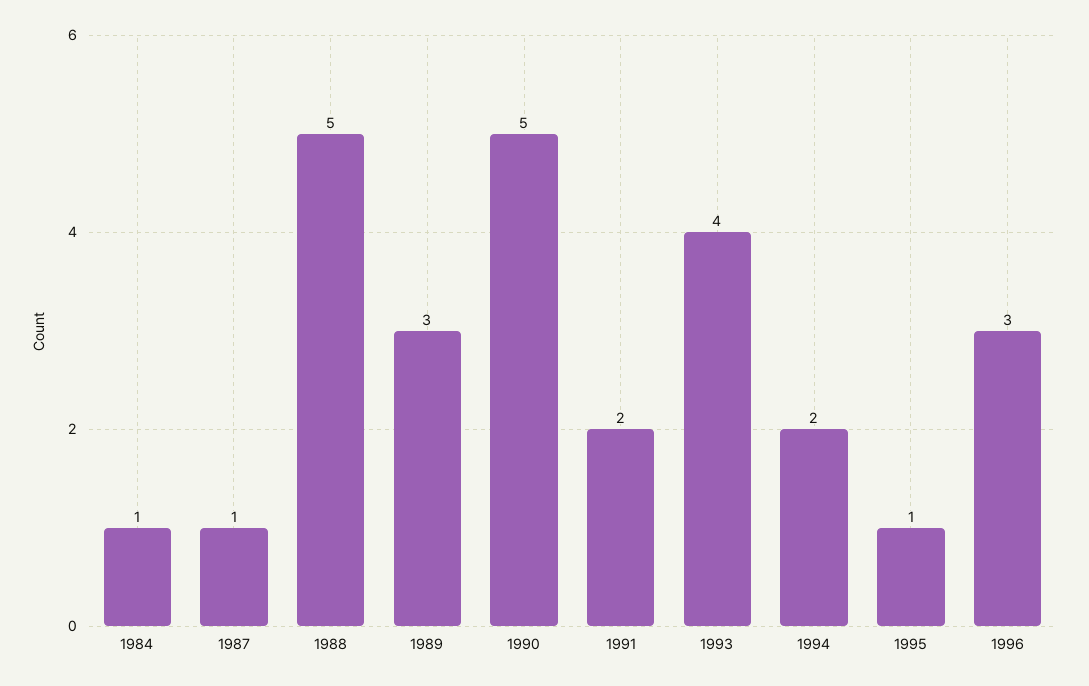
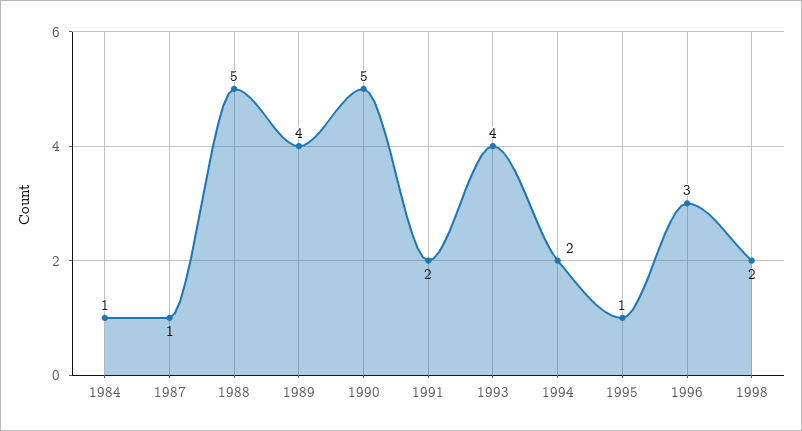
1989: 3 -> 4
1998: none -> 2

